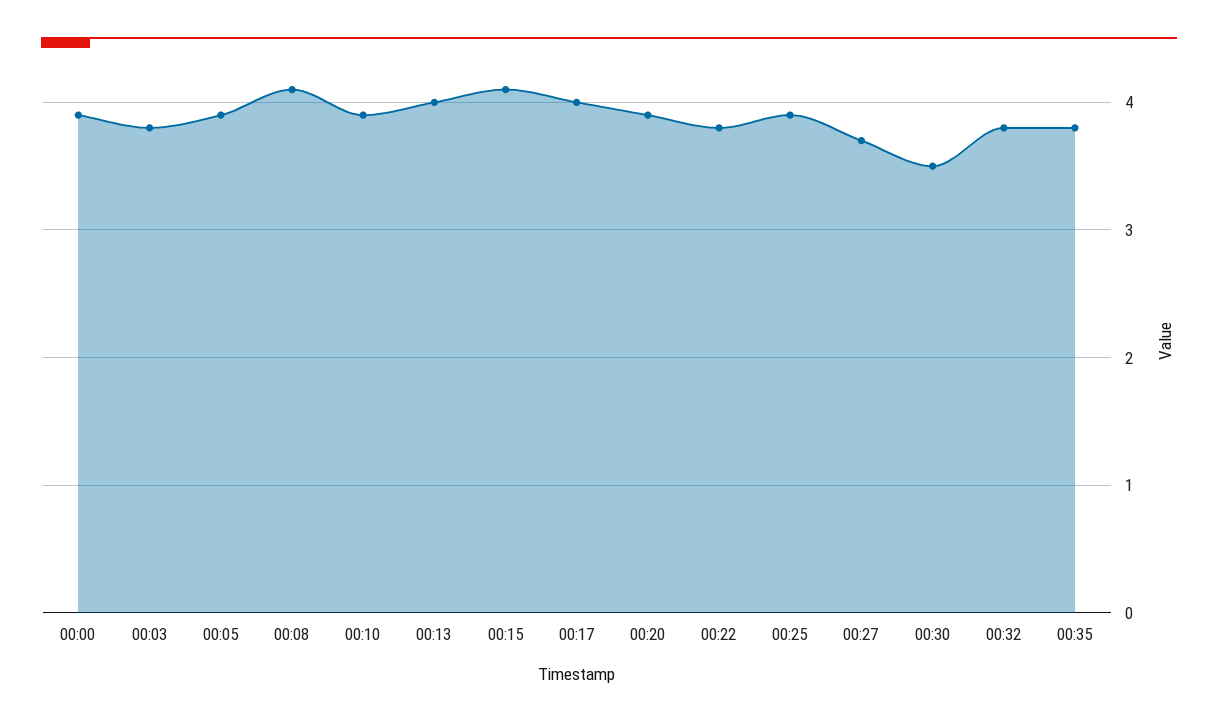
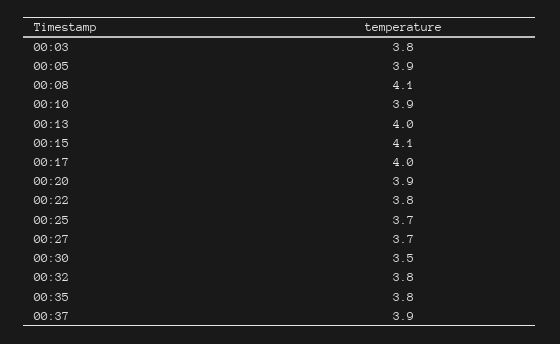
00:00: 3.9 -> none
00:25: 3.9 -> 3.7
00:37: none -> 3.9

